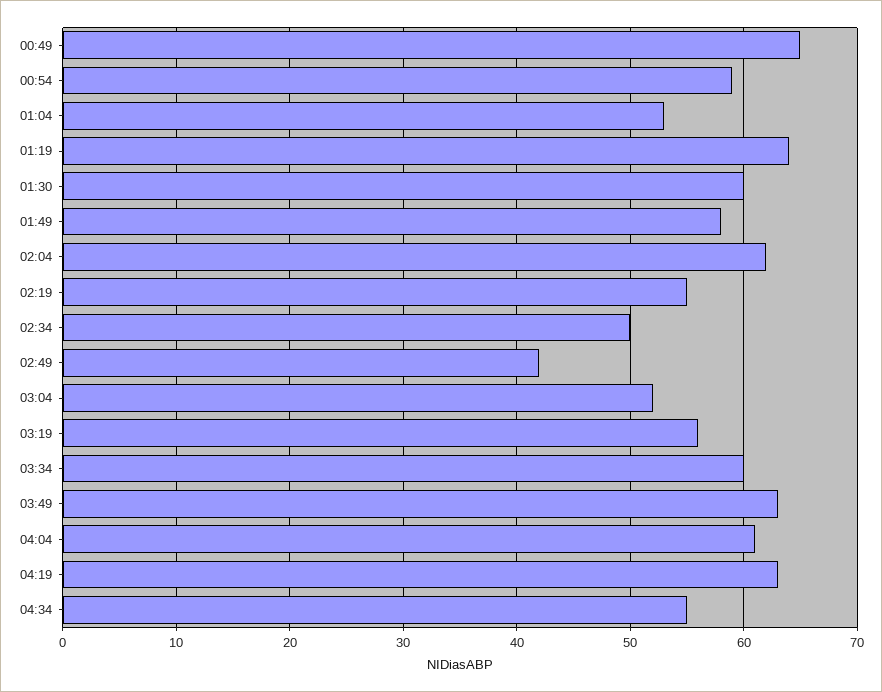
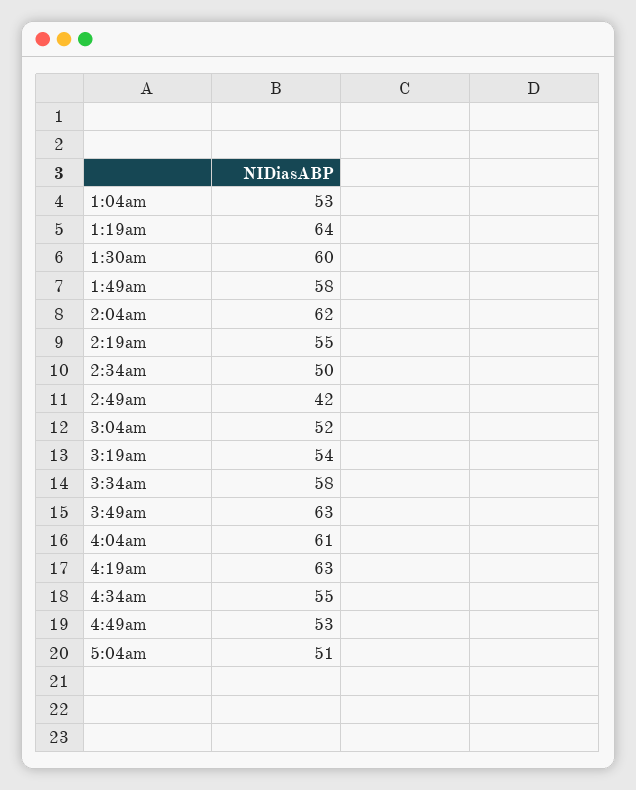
00:49: 65 -> none
00:54: 59 -> none
03:19: 56 -> 54
03:34: 60 -> 58
4:49am: none -> 53
5:04am: none -> 51

